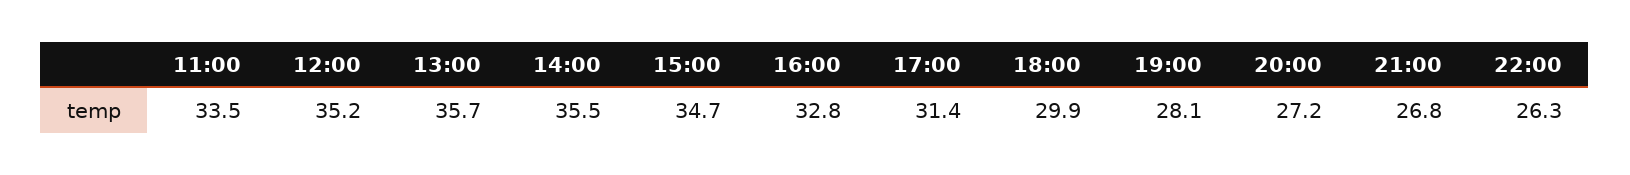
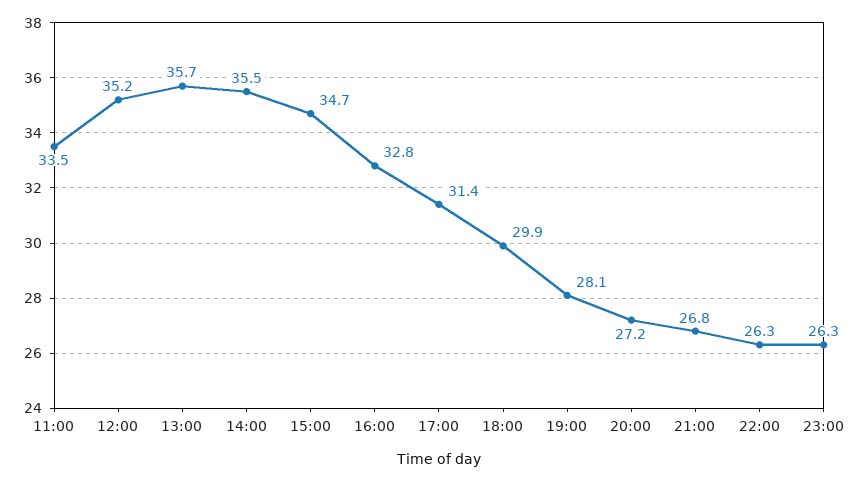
23:00: none -> 26.3

